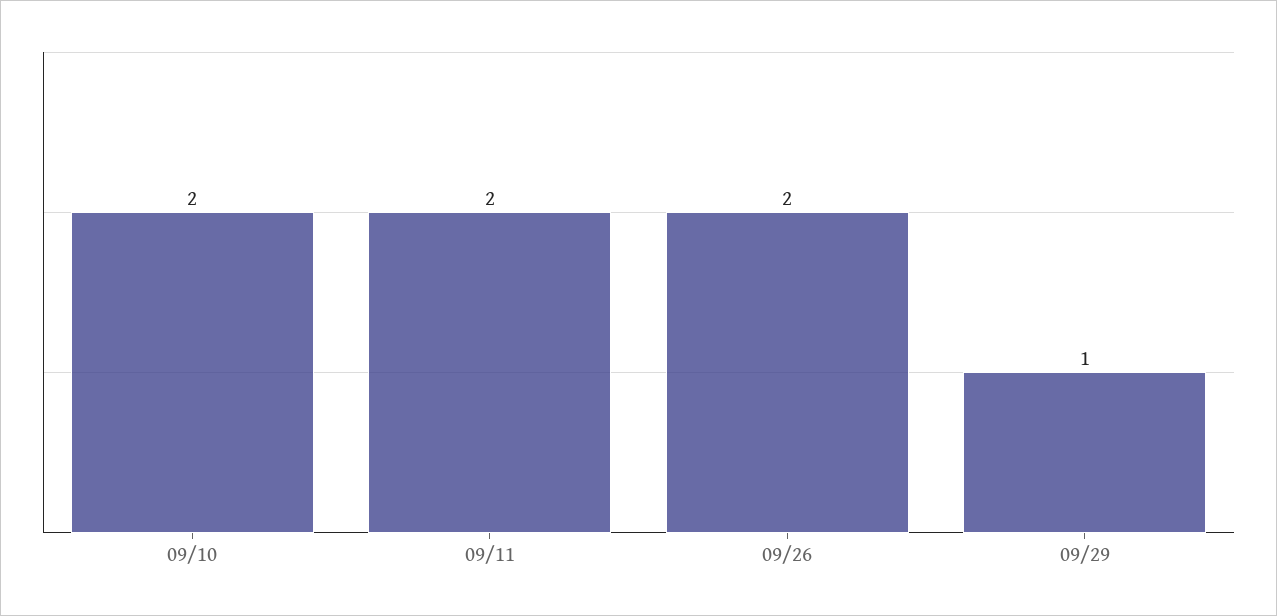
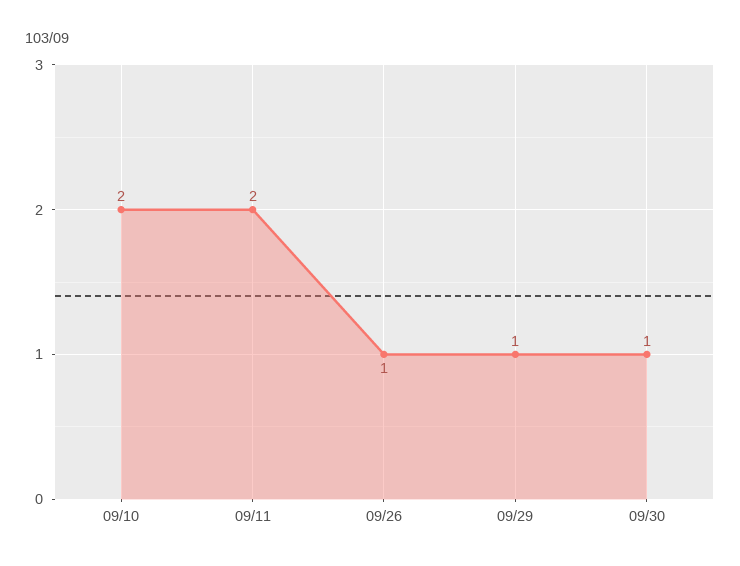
09/26: 2 -> 1
09/30: none -> 1

